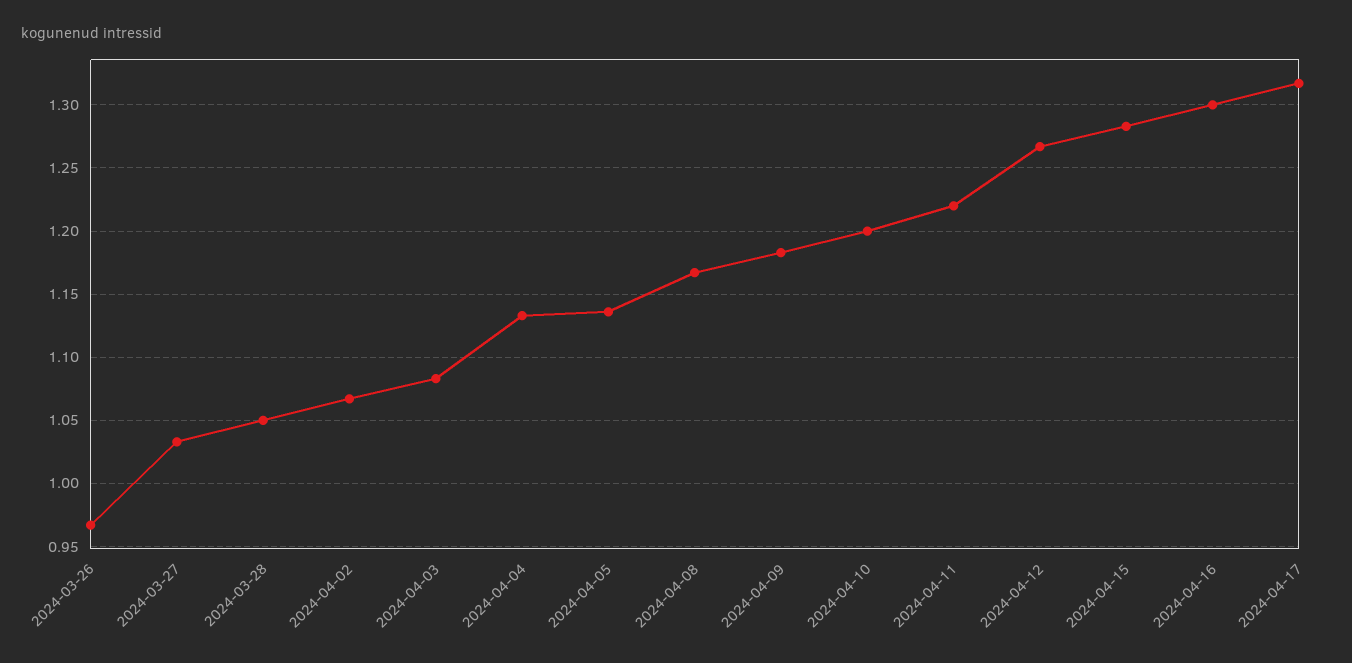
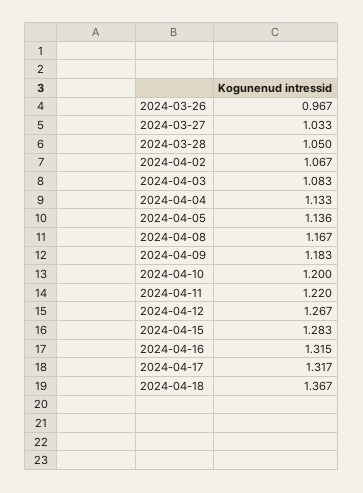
2024-04-16: 1.3 -> 1.315
2024-04-18: none -> 1.367

